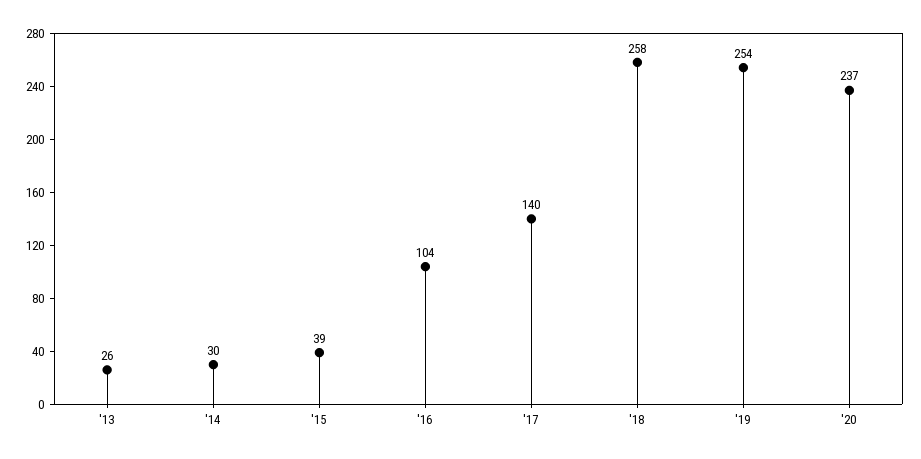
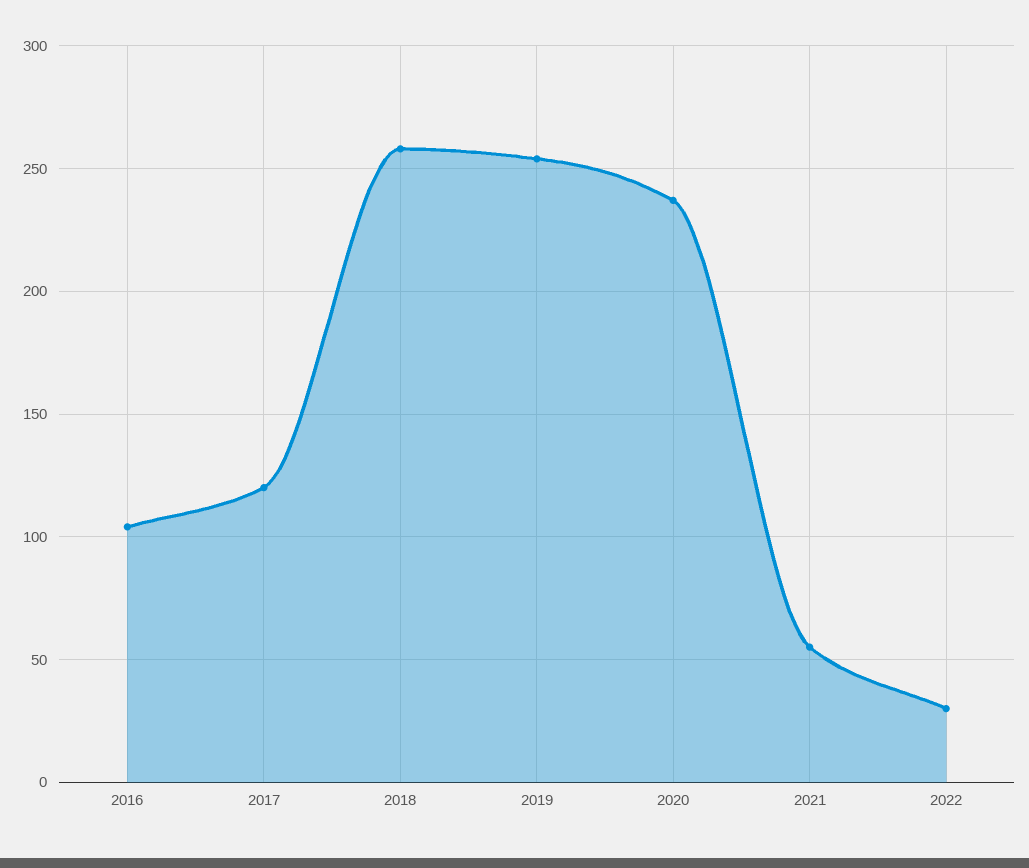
'13: 26 -> none
'14: 30 -> none
'15: 39 -> none
'17: 140 -> 120
2021: none -> 55
2022: none -> 30

